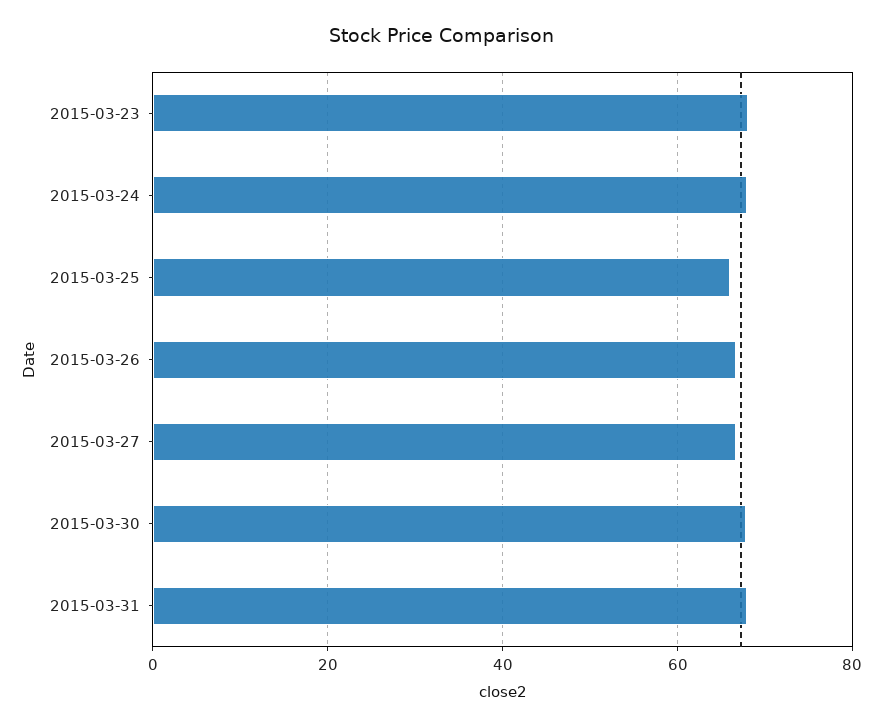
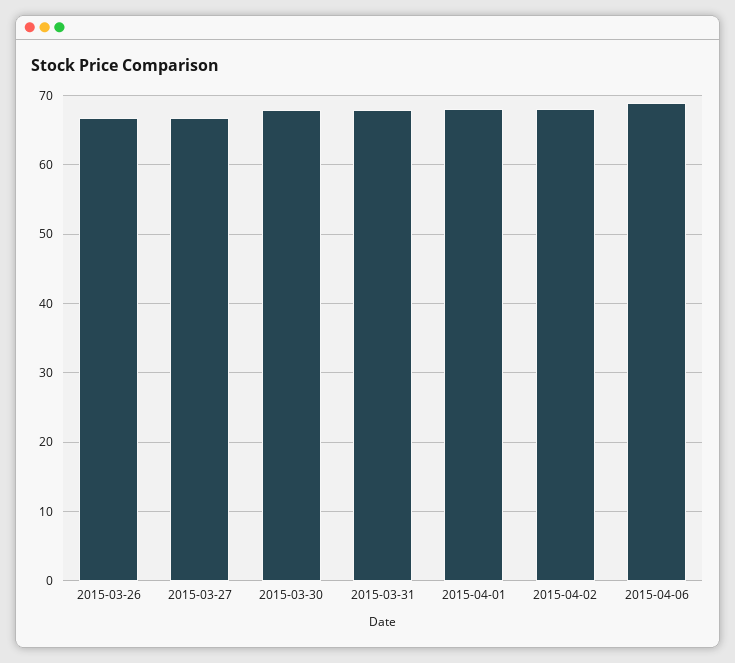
2015-03-23: 68 -> none
2015-03-24: 68 -> none
2015-03-25: 66 -> none
2015-04-01: none -> 68
2015-04-02: none -> 68
2015-04-06: none -> 69

